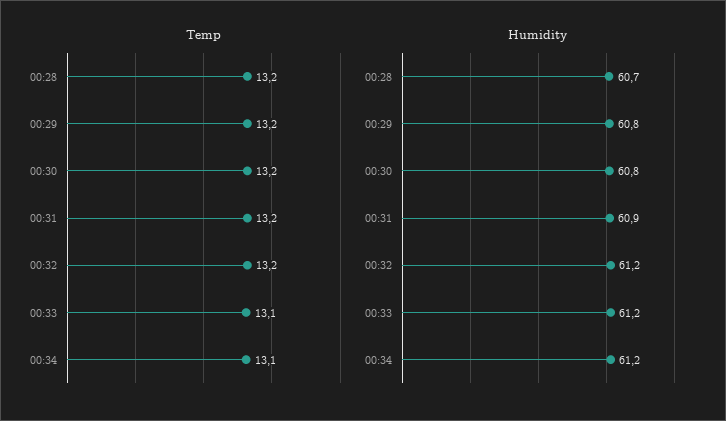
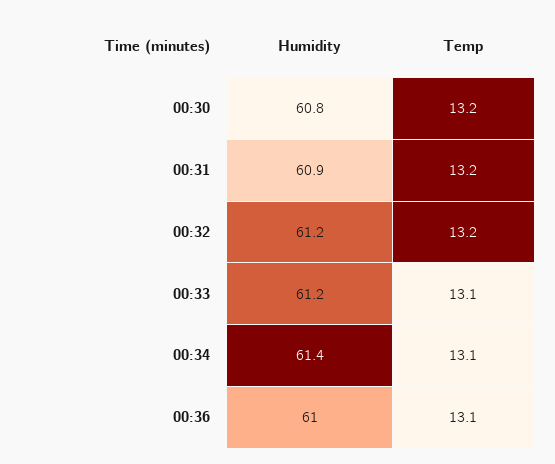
Temp, 00:28: 13.2 -> none
Temp, 00:29: 13.2 -> none
Humidity, 00:28: 60.7 -> none
Humidity, 00:29: 60.8 -> none
Humidity, 00:34: 61.2 -> 61.4
Humidity, 00:36: none -> 61
Temp, 00:36: none -> 13.1

